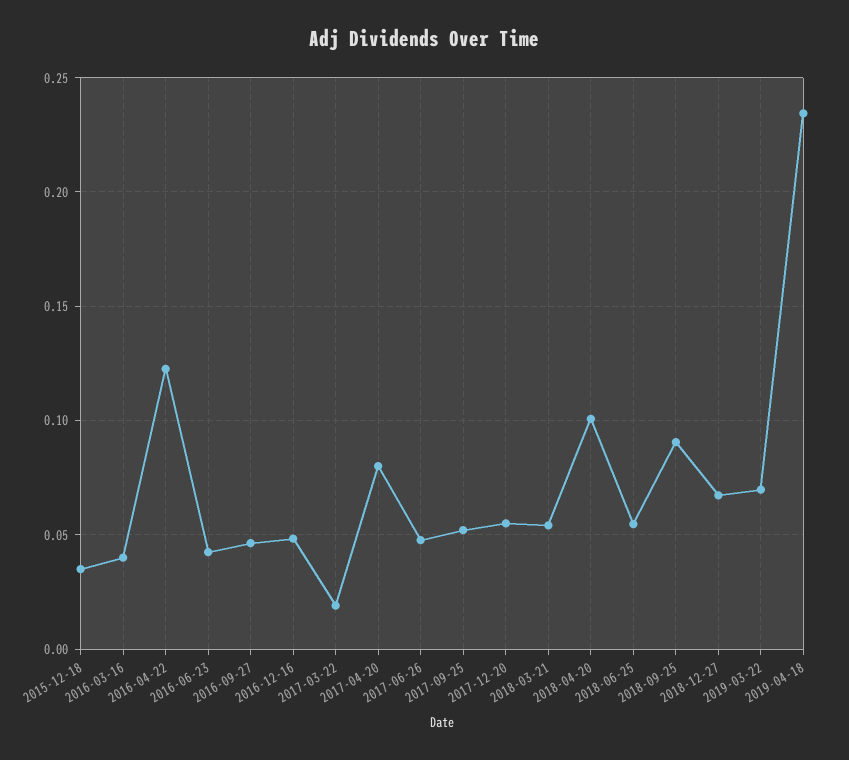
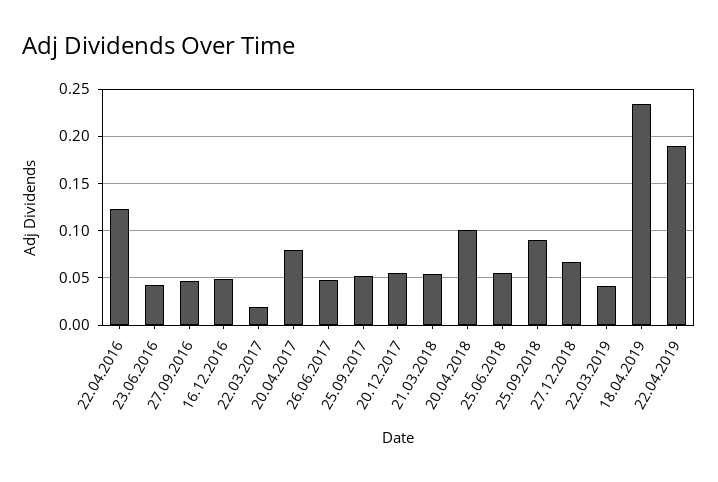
2015-12-18: 0.035 -> none
2016-03-16: 0.04 -> none
2019-03-22: 0.07 -> 0.04
22.04.2019: none -> 0.19

